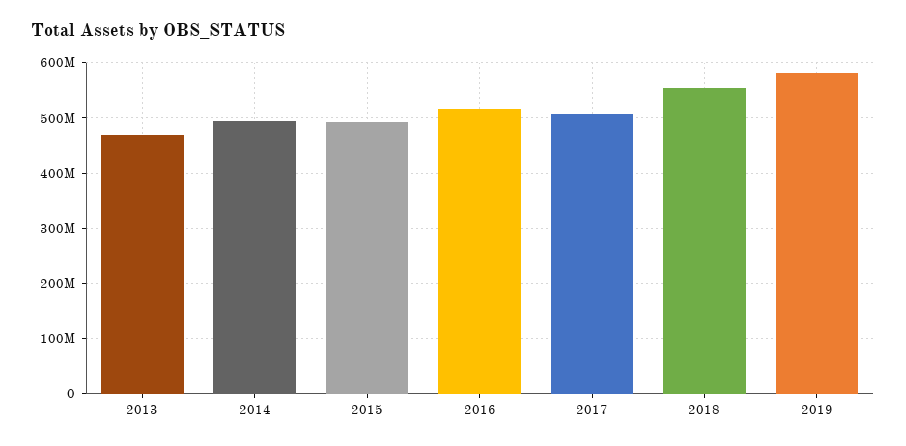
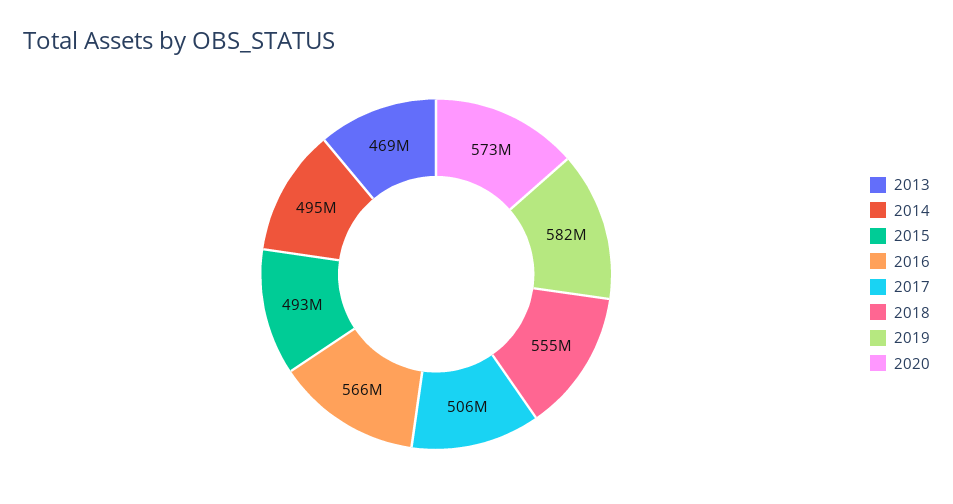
2016: 520000000 -> 566000000
2020: none -> 573000000

